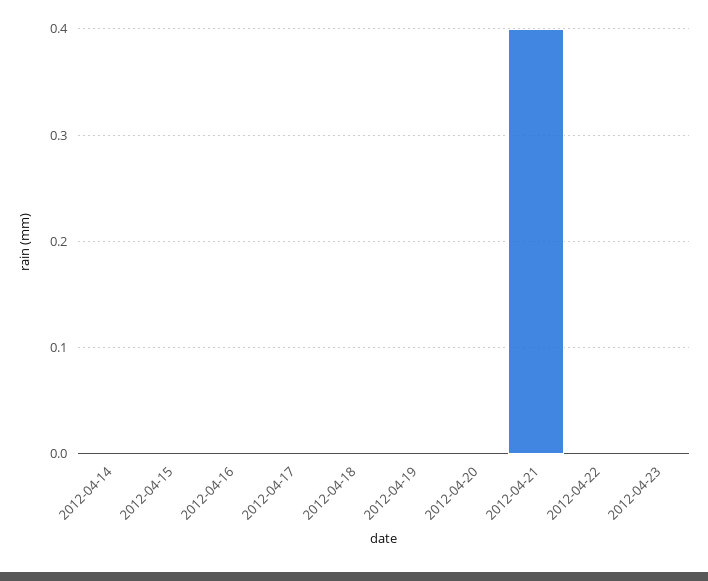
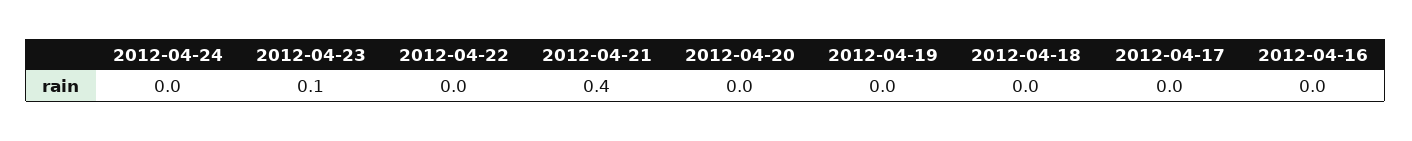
2012-04-14: 0 -> none
2012-04-15: 0 -> none
2012-04-23: 0 -> 0.1
2012-04-24: none -> 0

